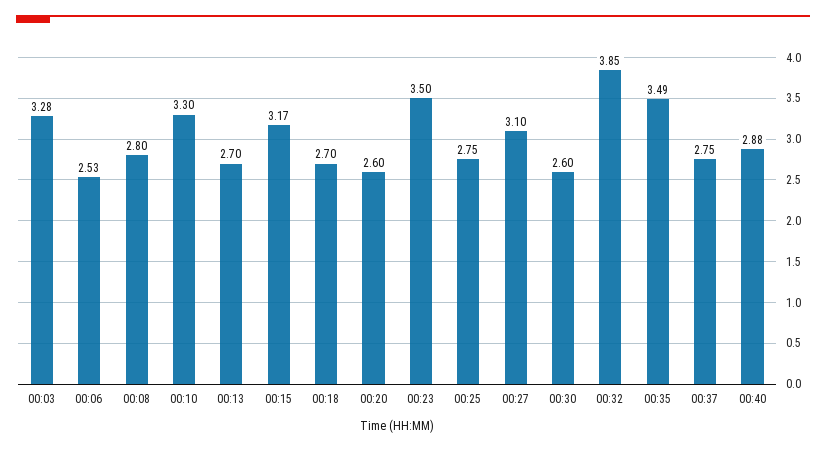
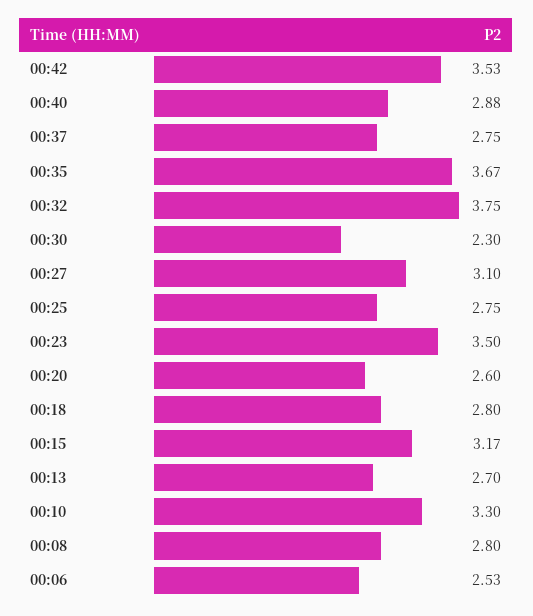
00:03: 3.28 -> none
00:18: 2.7 -> 2.8
00:30: 2.6 -> 2.3
00:32: 3.85 -> 3.75
00:35: 3.49 -> 3.67
00:42: none -> 3.53

